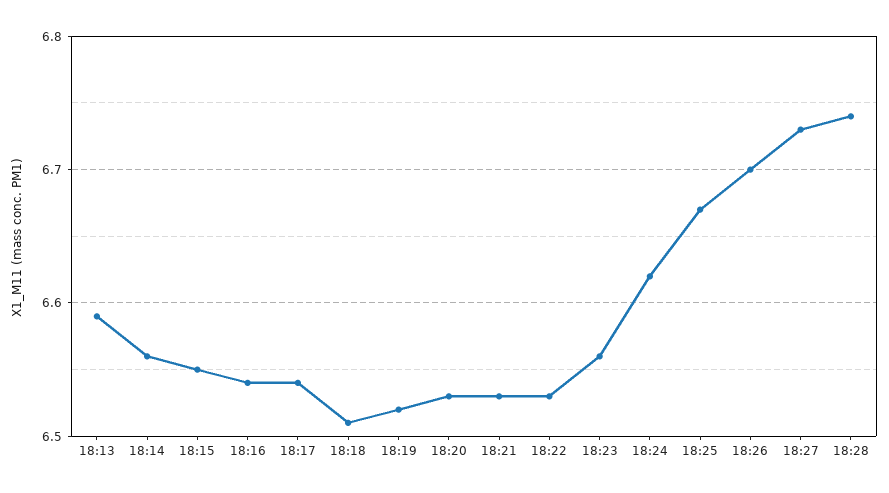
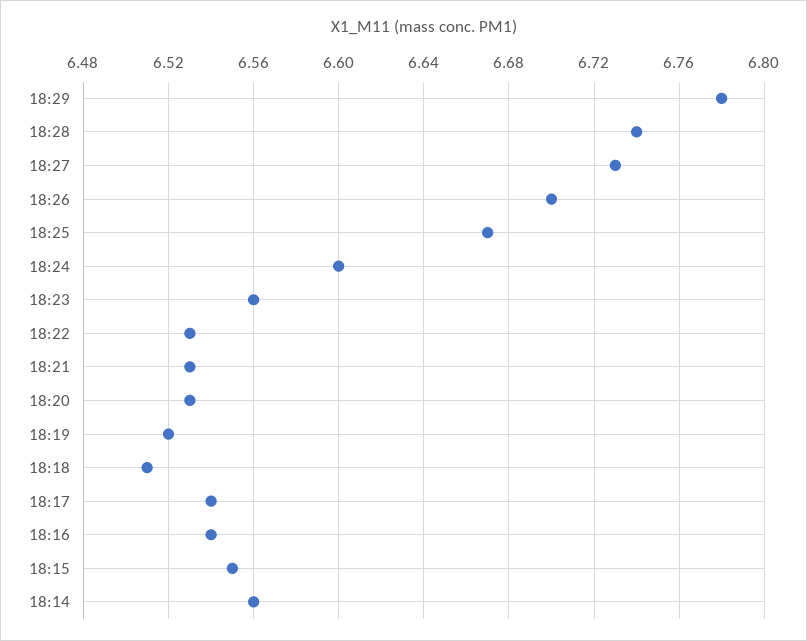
18:13: 6.59 -> none
18:24: 6.62 -> 6.6
18:29: none -> 6.78

